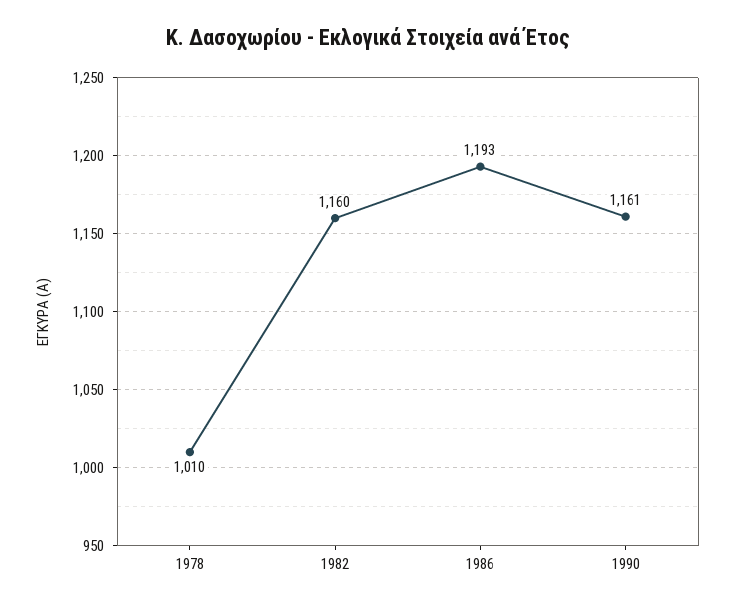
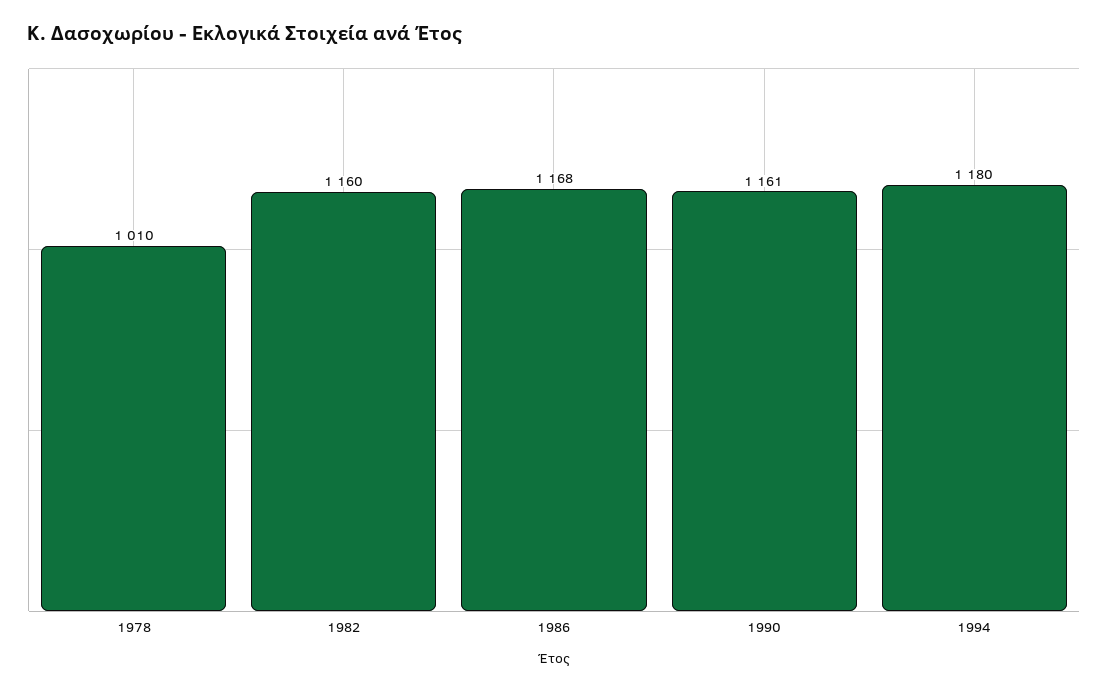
1986: 1193 -> 1168
1994: none -> 1180

